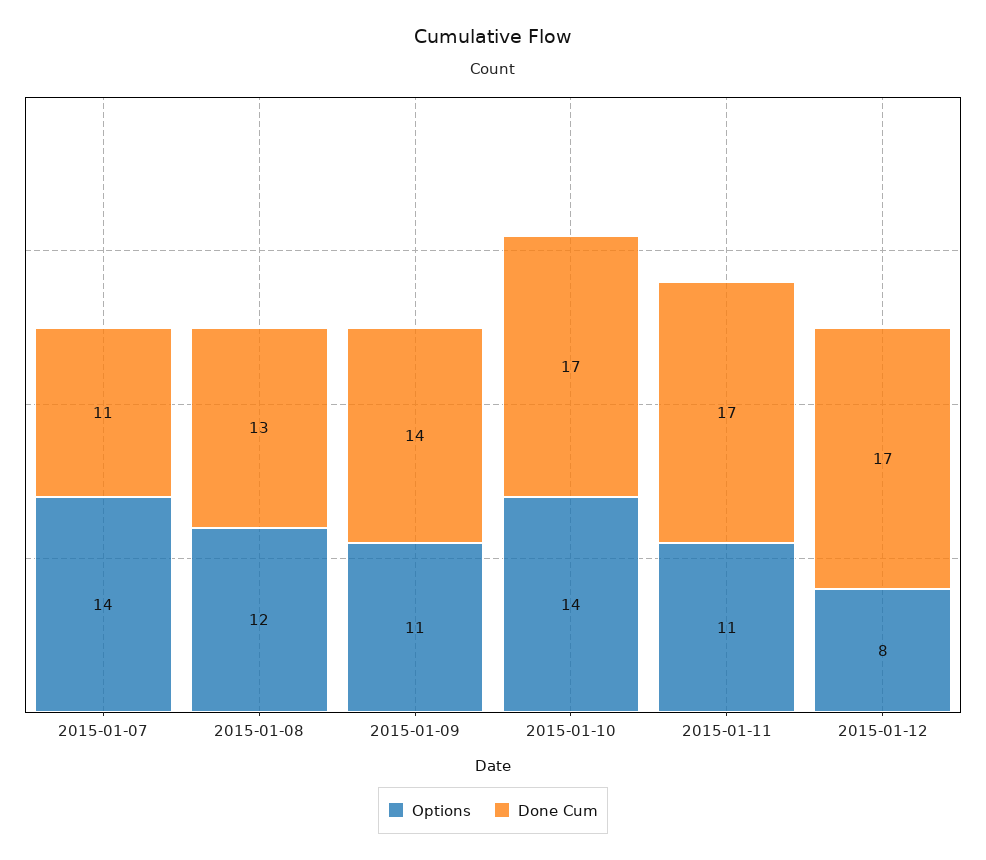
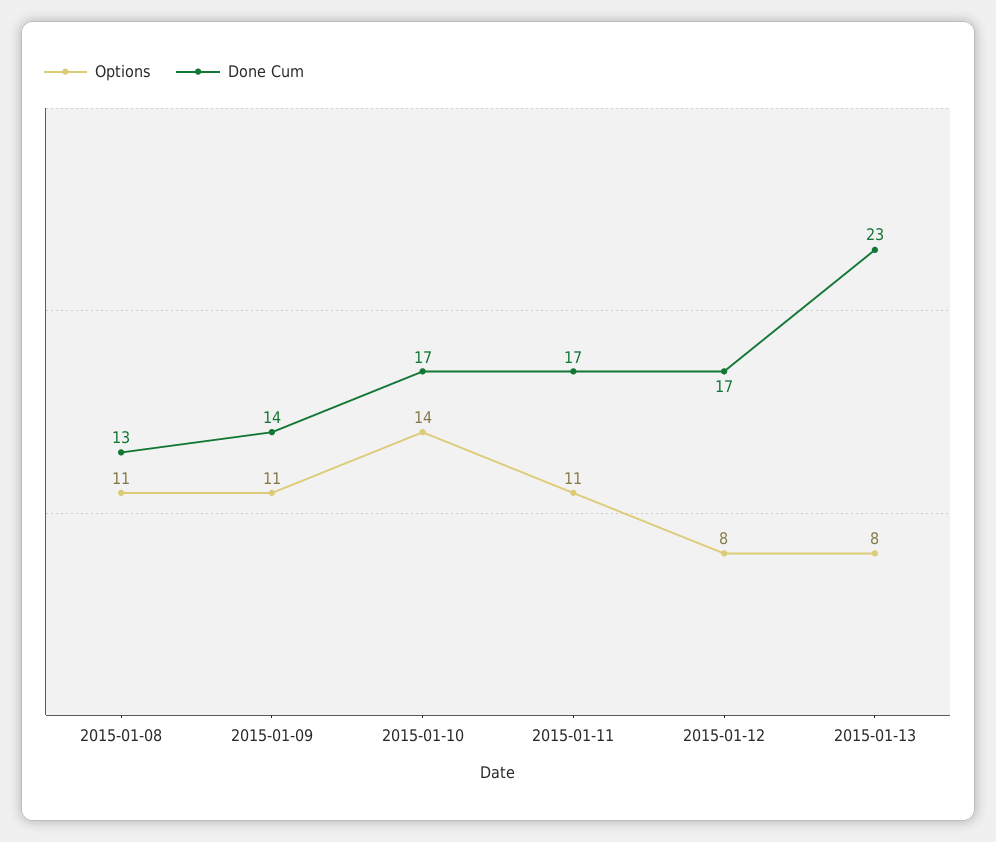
Options, 2015-01-07: 14 -> none
Done Cum, 2015-01-07: 11 -> none
Options, 2015-01-08: 12 -> 11
Options, 2015-01-13: none -> 8
Done Cum, 2015-01-13: none -> 23

